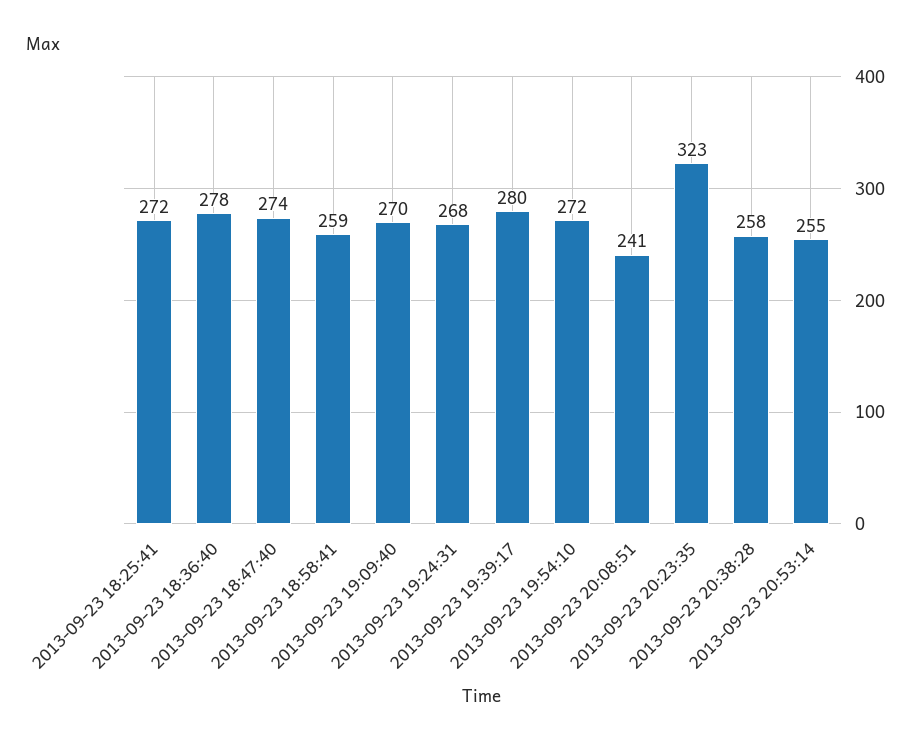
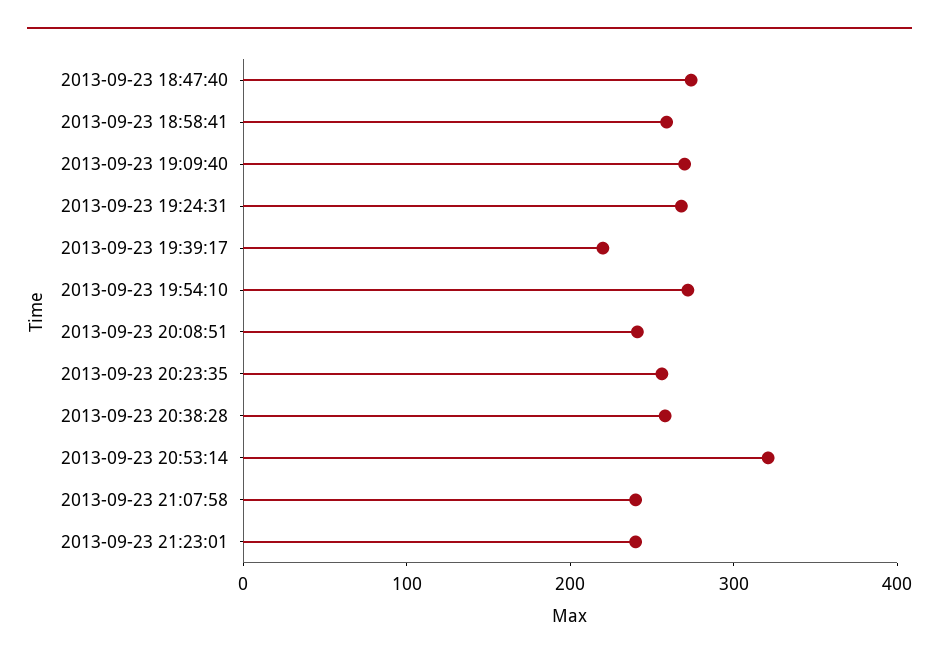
2013-09-23 18:25:41: 272 -> none
2013-09-23 18:36:40: 278 -> none
2013-09-23 19:39:17: 280 -> 220
2013-09-23 20:23:35: 323 -> 260
2013-09-23 20:53:14: 255 -> 320
2013-09-23 21:07:58: none -> 240
2013-09-23 21:23:01: none -> 240

